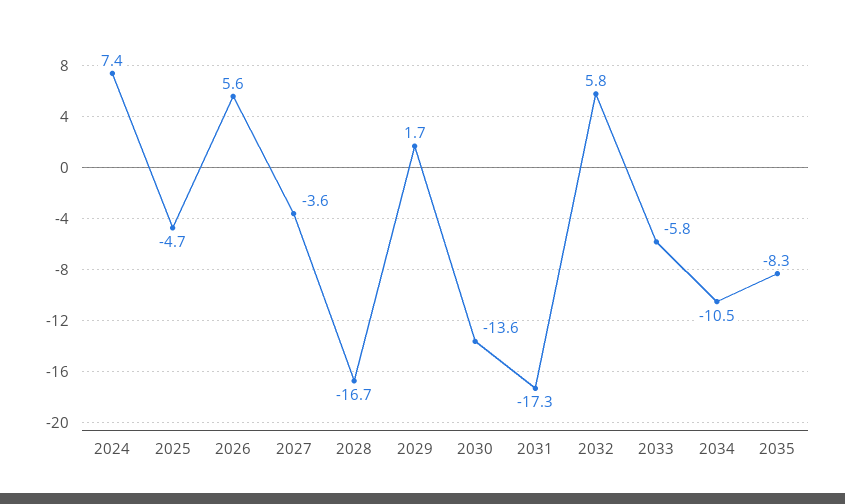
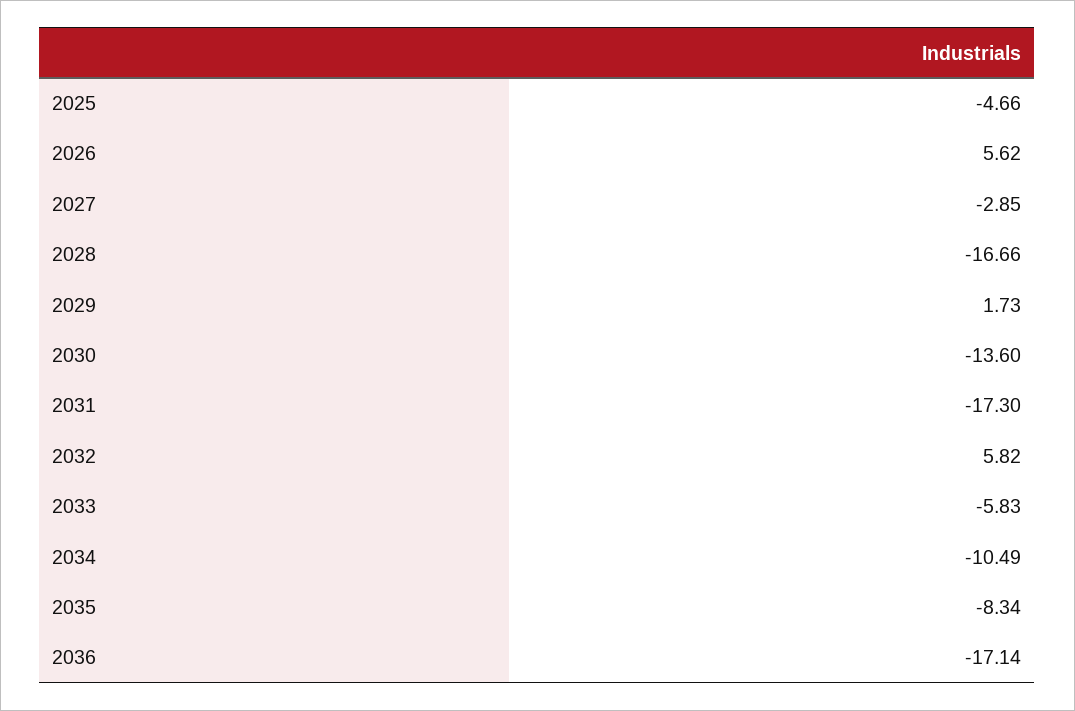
2024: 7.4 -> none
2027: -3.6 -> -2.85
2036: none -> -17.14

